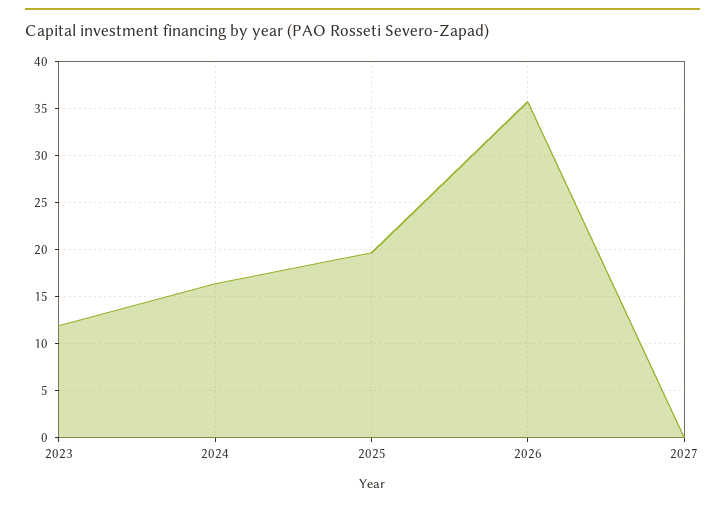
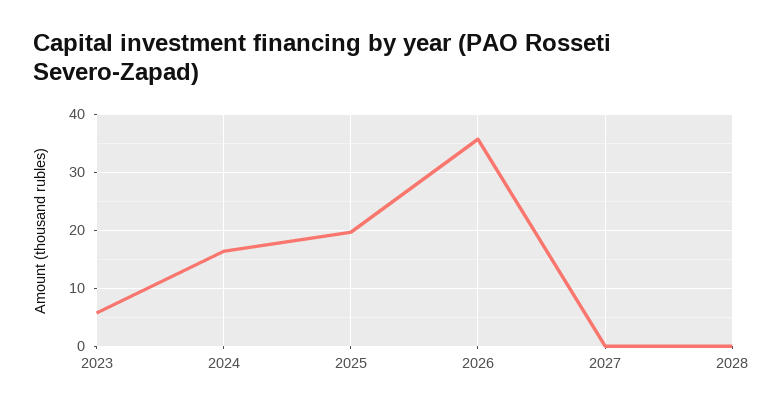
2023: 12 -> 6
2028: none -> 0

